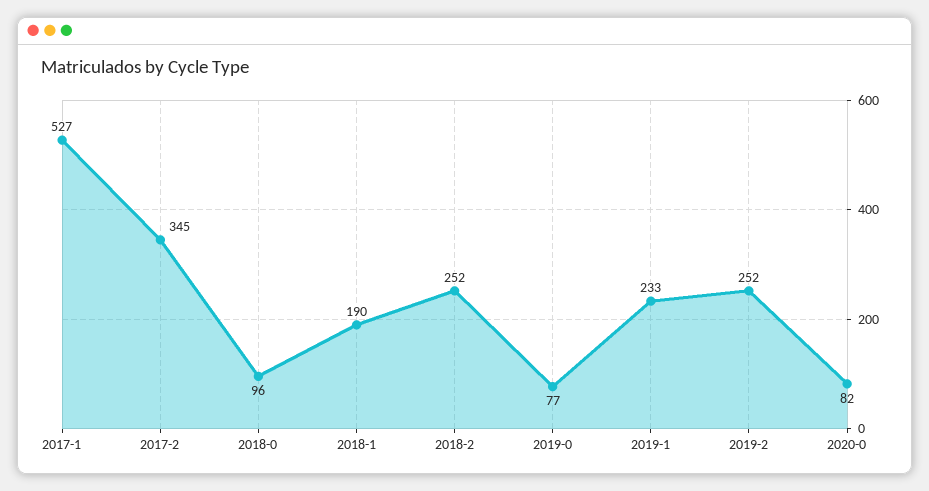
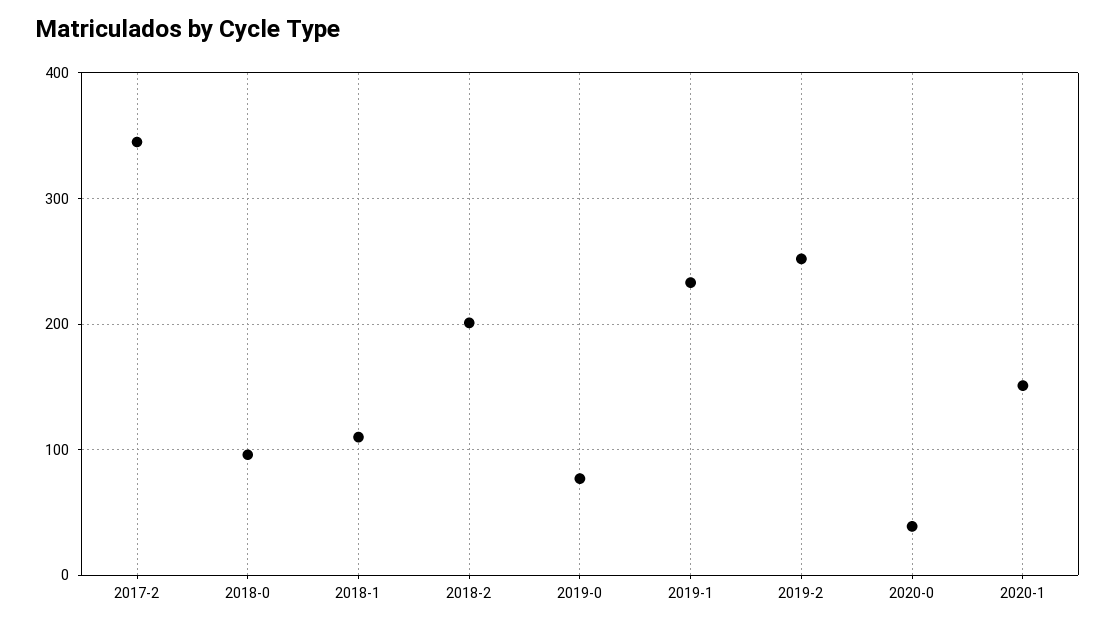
2017-1: 527 -> none
2018-1: 190 -> 110
2018-2: 252 -> 200
2020-0: 82 -> 40
2020-1: none -> 150

